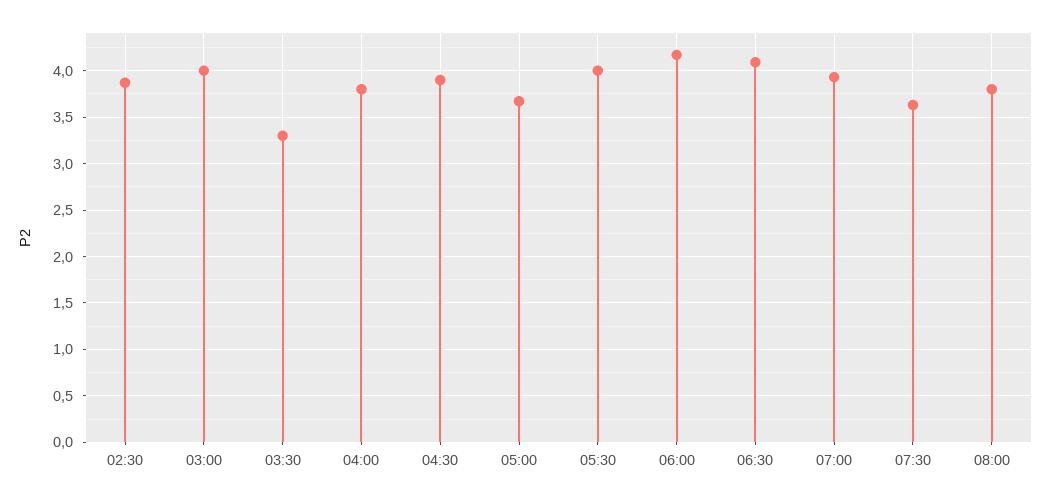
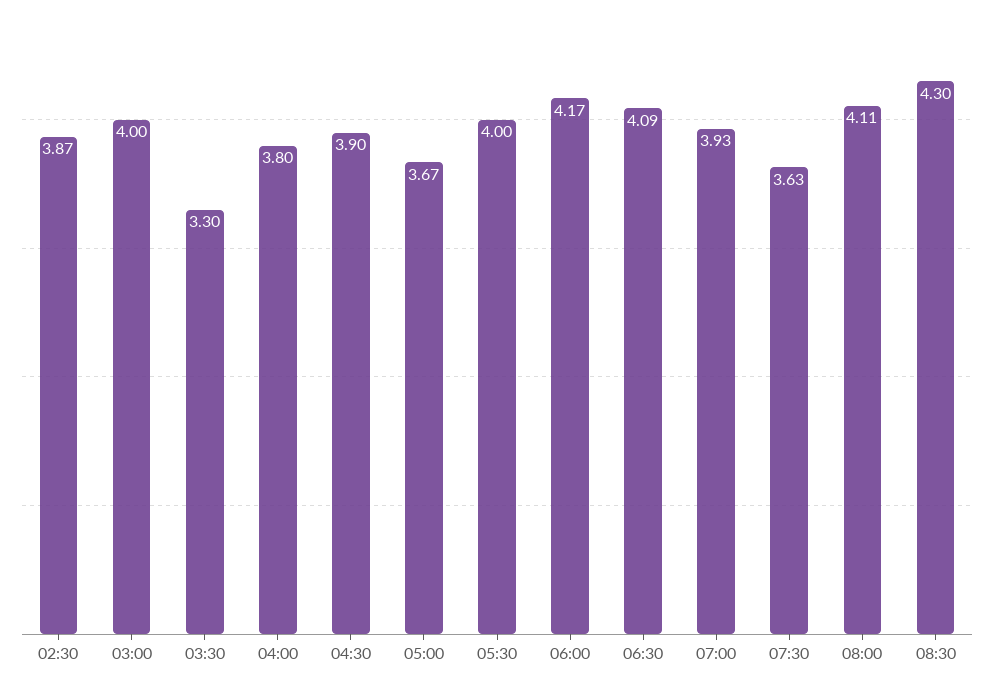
08:00: 3.8 -> 4.11
08:30: none -> 4.3

